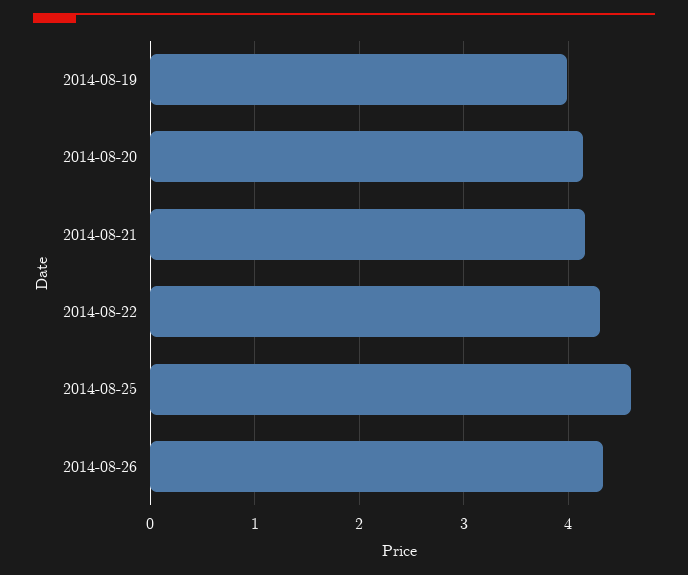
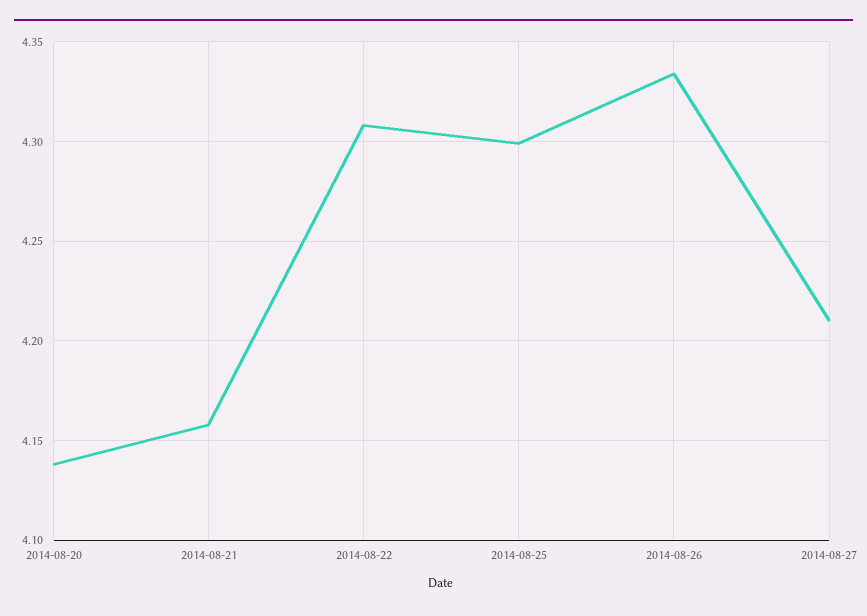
2014-08-19: 4 -> none
2014-08-25: 4.6 -> 4.3
2014-08-27: none -> 4.21

